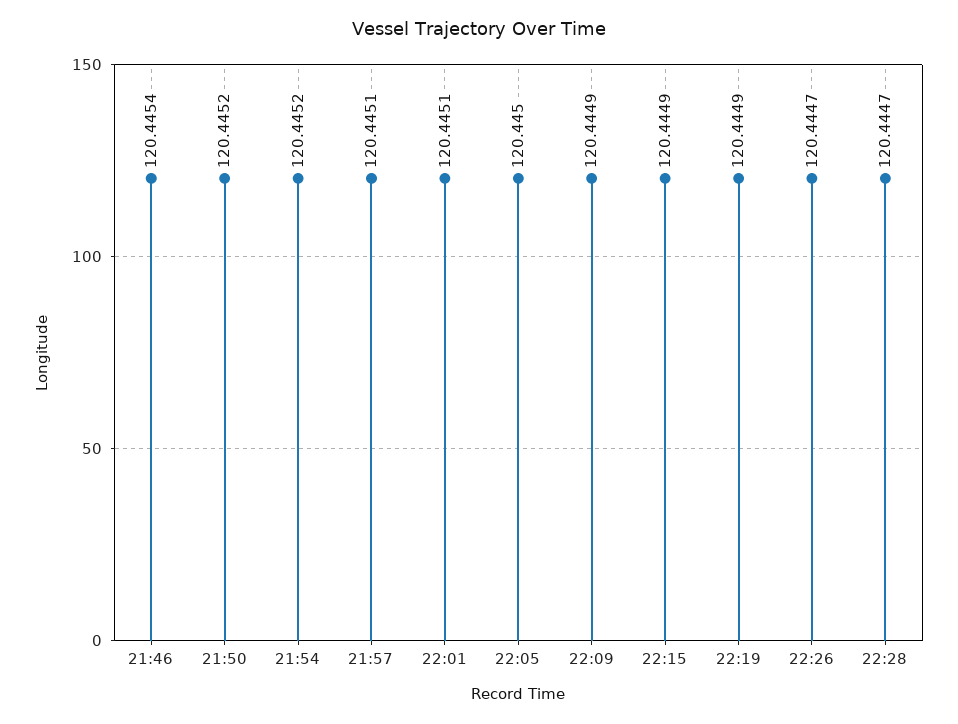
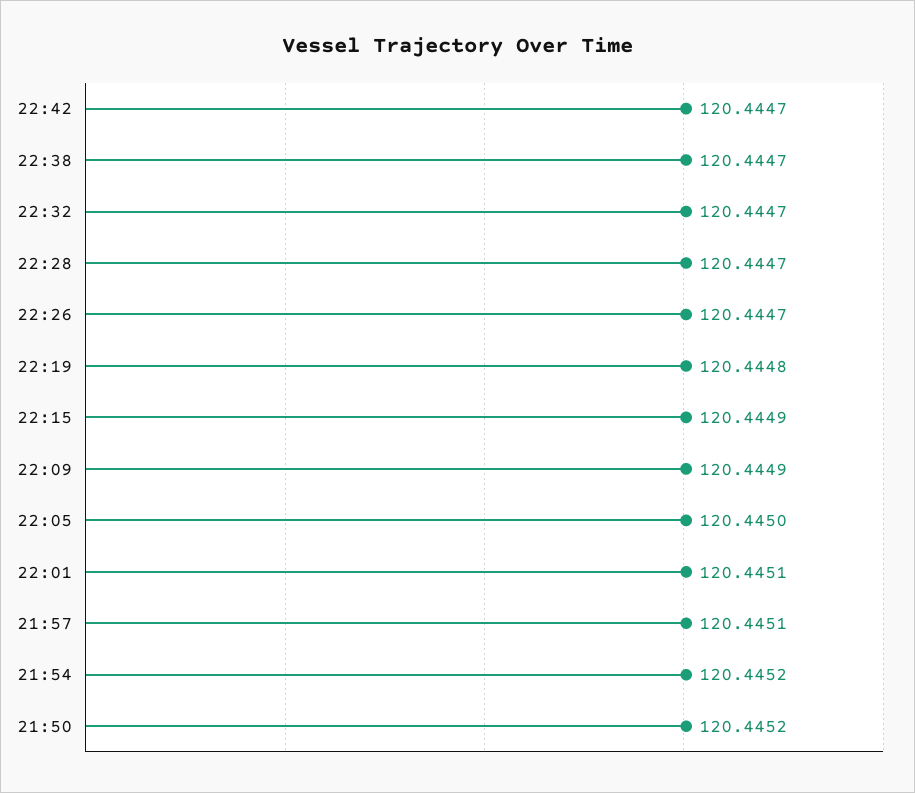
21:46: 120.4454 -> none
22:19: 120.4449 -> 120.4448
22:42: none -> 120.4447
22:38: none -> 120.4447
22:32: none -> 120.4447

